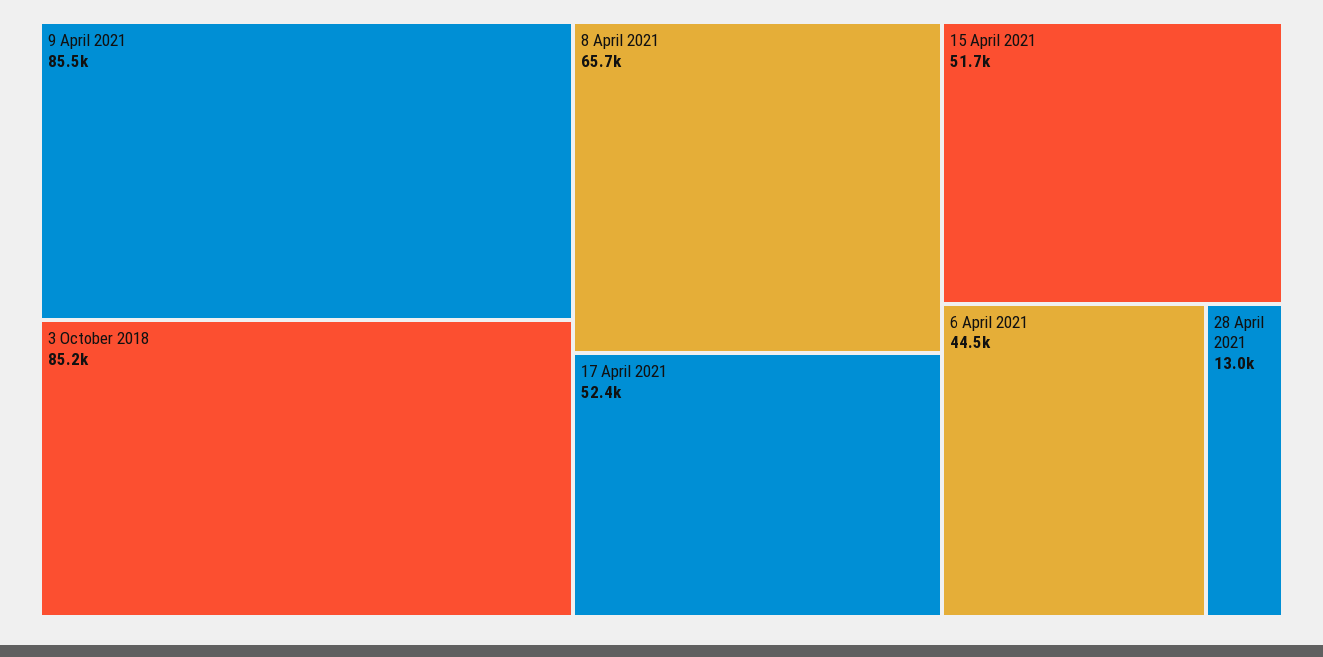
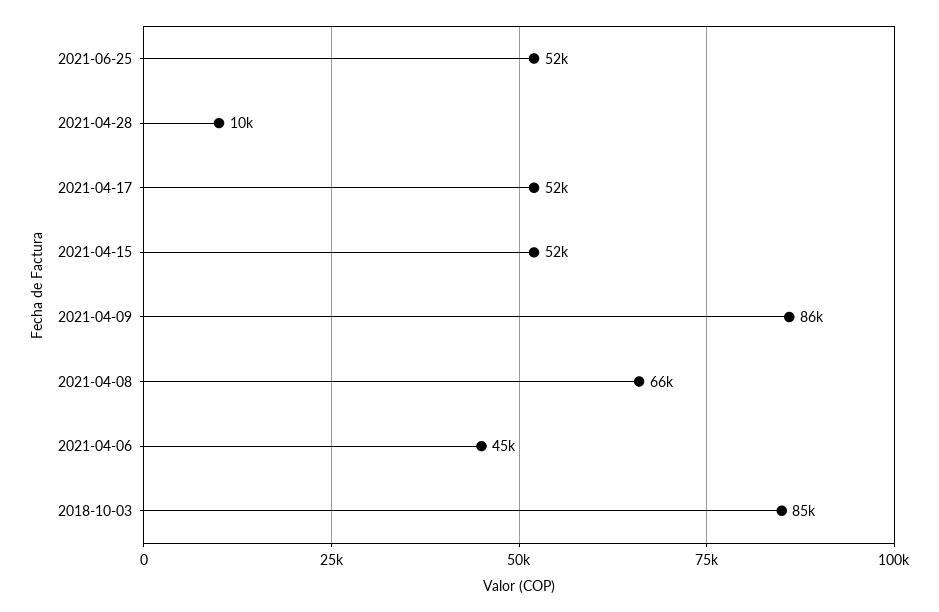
28 April 2021: 13000 -> 10000
2021-06-25: none -> 52000

